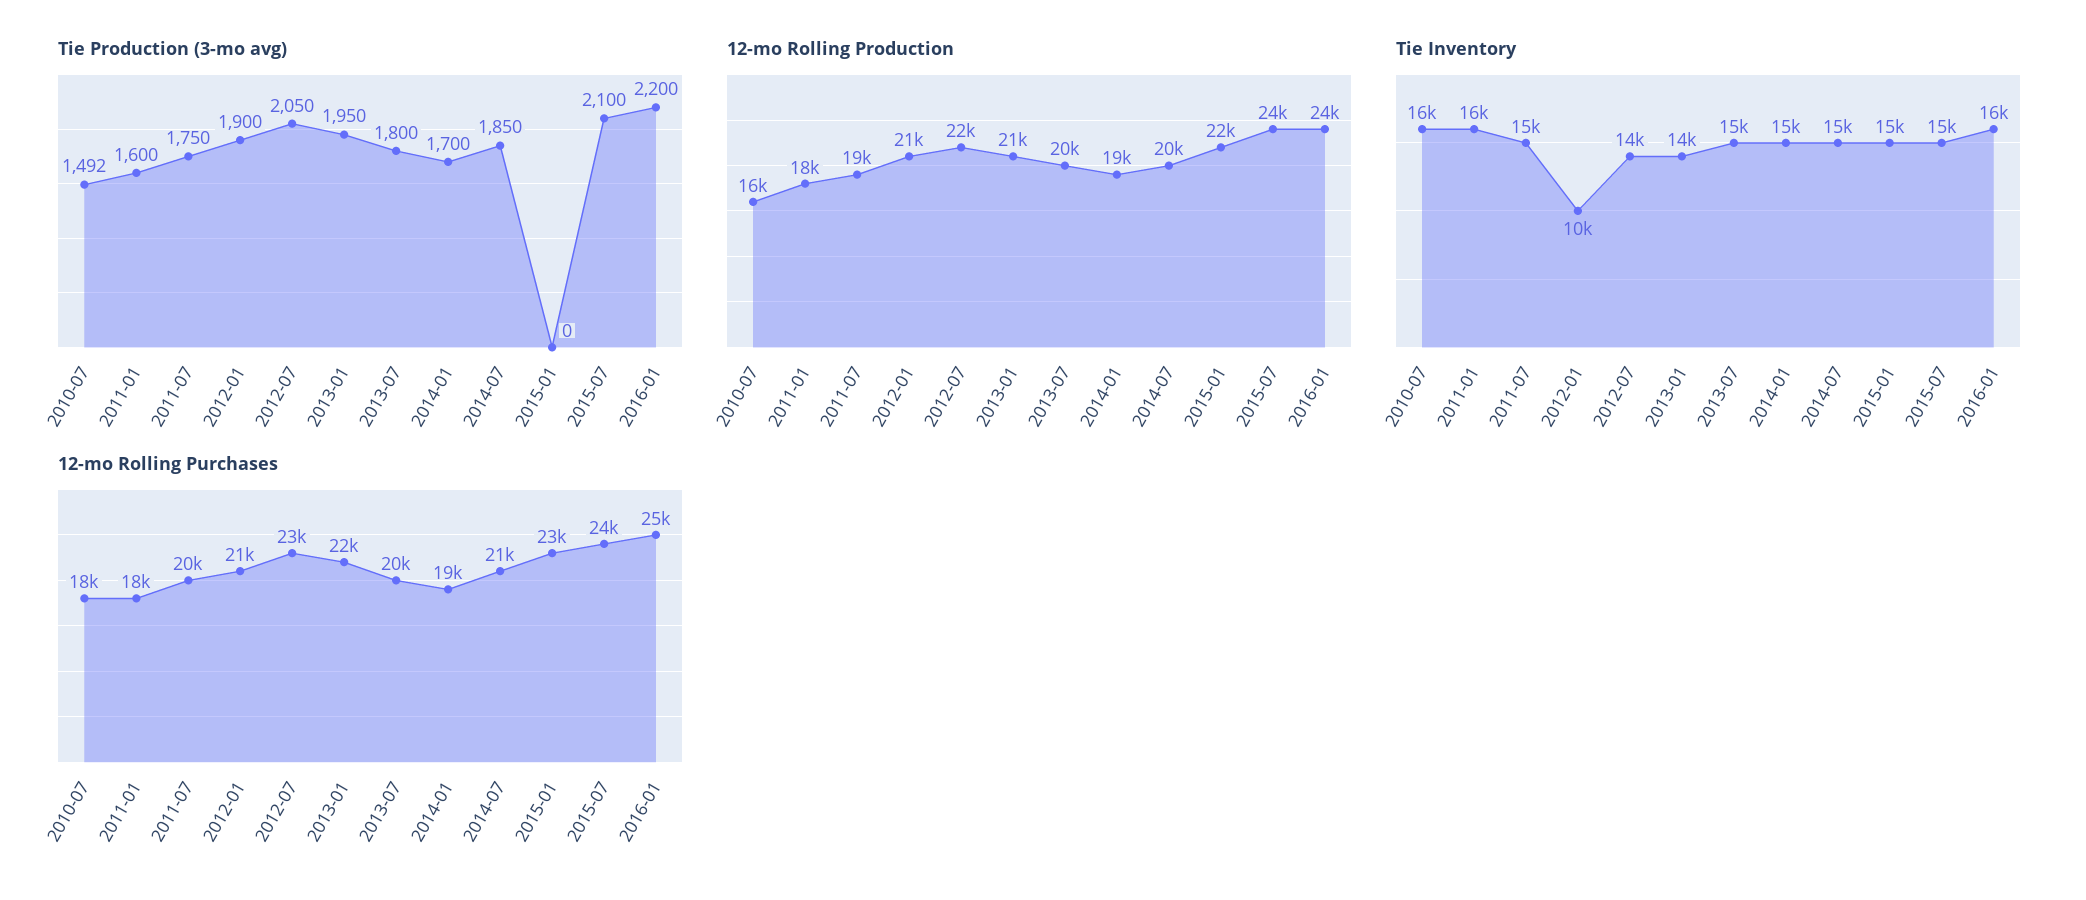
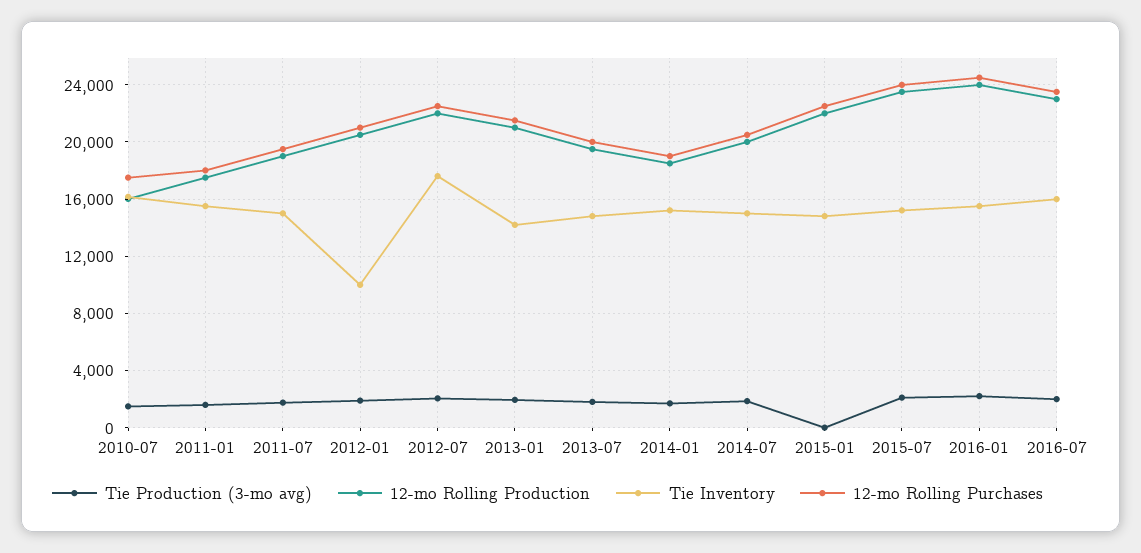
Tie Inventory, 2012-07: 14000 -> 17500
Tie Production (3-mo avg), 2016-07: none -> 2000
12-mo Rolling Production, 2016-07: none -> 23000
Tie Inventory, 2016-07: none -> 16000
12-mo Rolling Purchases, 2016-07: none -> 23500

